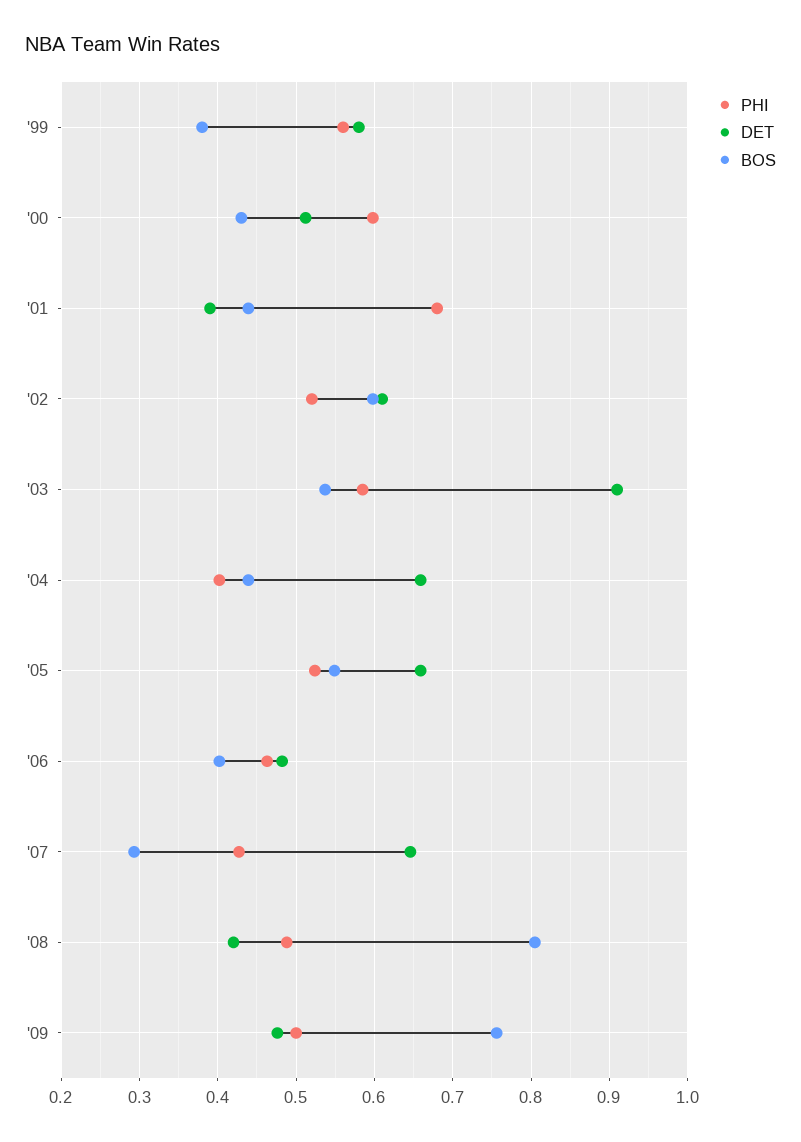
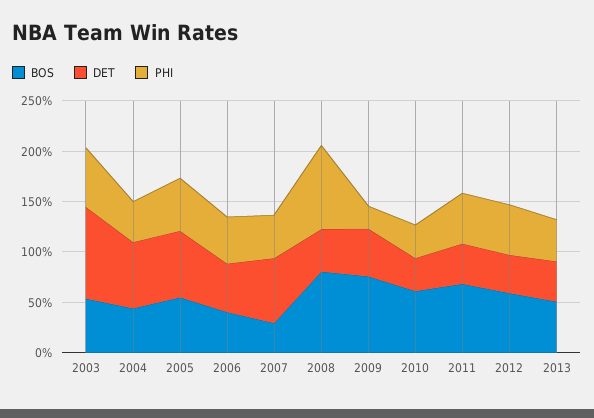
PHI, '99: 0.56 -> none
DET, '99: 0.58 -> none
BOS, '99: 0.38 -> none
PHI, '00: 0.6 -> none
DET, '00: 0.51 -> none
BOS, '00: 0.43 -> none
PHI, '01: 0.68 -> none
DET, '01: 0.39 -> none
BOS, '01: 0.44 -> none
PHI, '02: 0.52 -> none
DET, '02: 0.61 -> none
BOS, '02: 0.6 -> none
PHI, '08: 0.49 -> 0.8
PHI, '09: 0.5 -> 0.2
BOS, 2010: none -> 0.6
DET, 2010: none -> 0.3
PHI, 2010: none -> 0.3
BOS, 2011: none -> 0.7
DET, 2011: none -> 0.4
PHI, 2011: none -> 0.5
BOS, 2012: none -> 0.6
DET, 2012: none -> 0.4
PHI, 2012: none -> 0.5
BOS, 2013: none -> 0.5
DET, 2013: none -> 0.4
PHI, 2013: none -> 0.4

